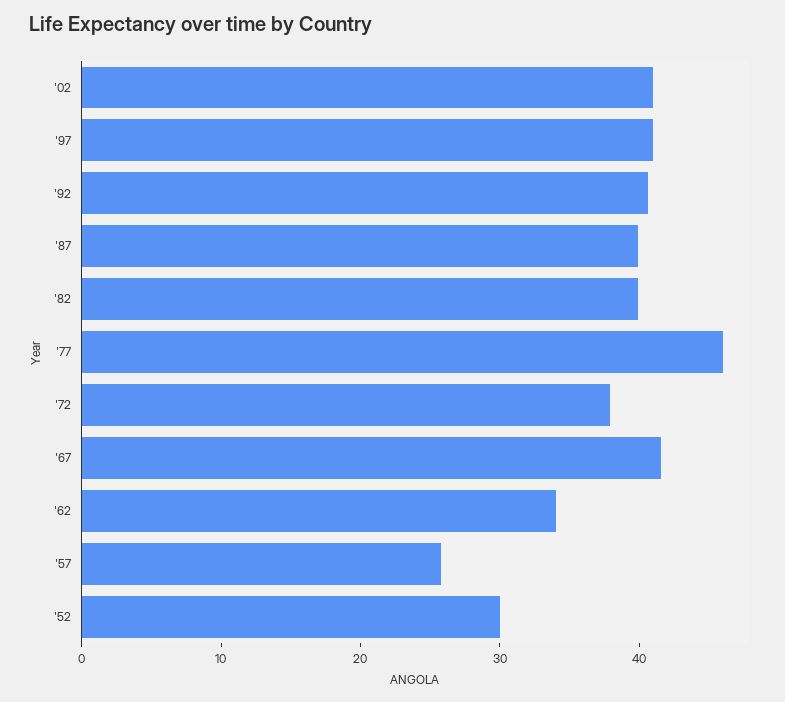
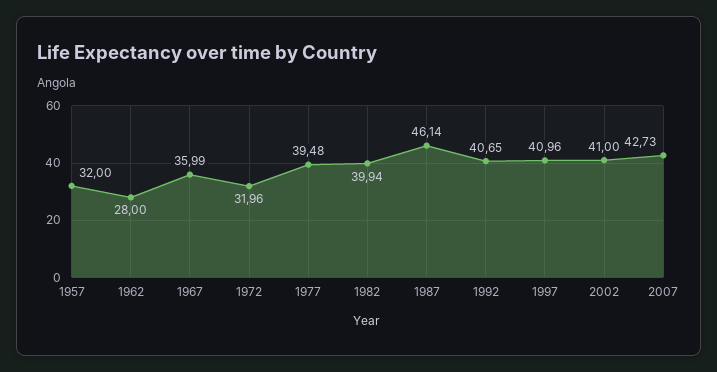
'87: 40 -> 46.14
'77: 46 -> 39.48
'72: 38 -> 31.96
'67: 42 -> 35.99
'62: 34 -> 28
'57: 26 -> 32
'52: 30 -> none
2007: none -> 42.73

